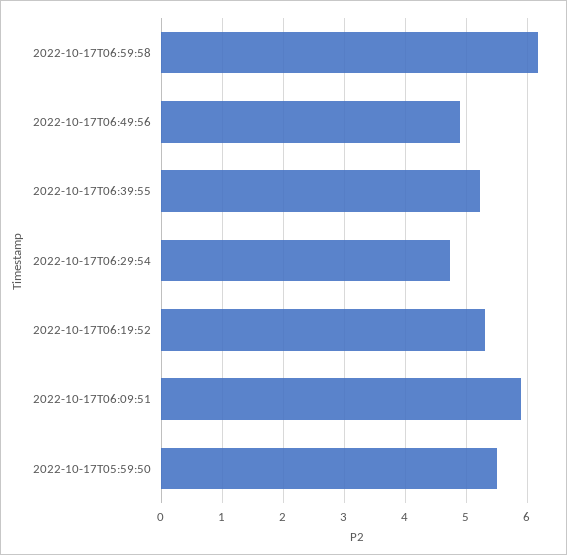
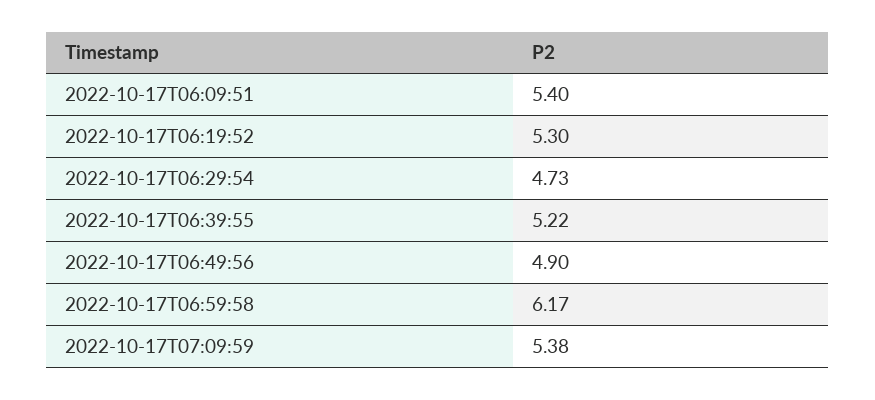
2022-10-17T06:09:51: 5.9 -> 5.4
2022-10-17T05:59:50: 5.5 -> none
2022-10-17T07:09:59: none -> 5.38

